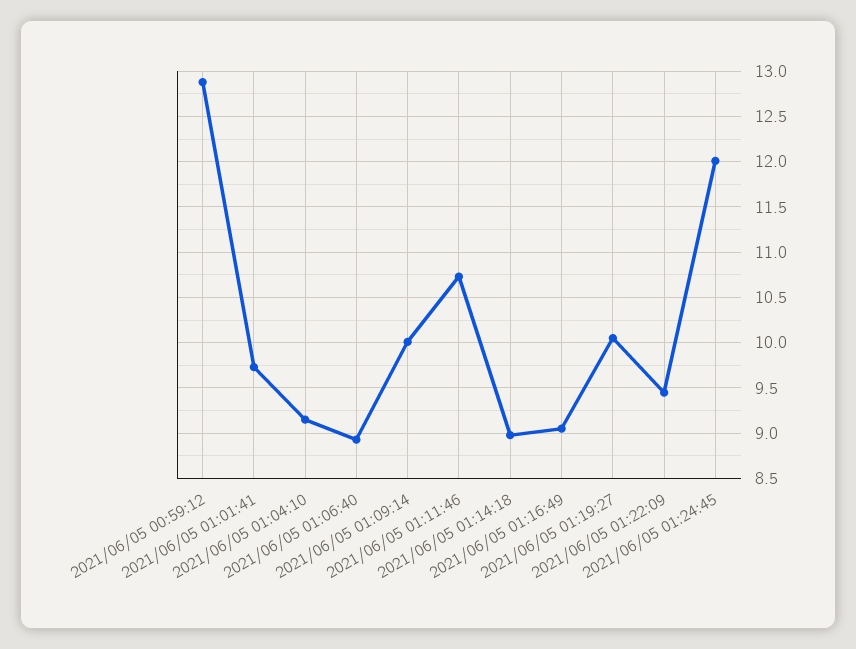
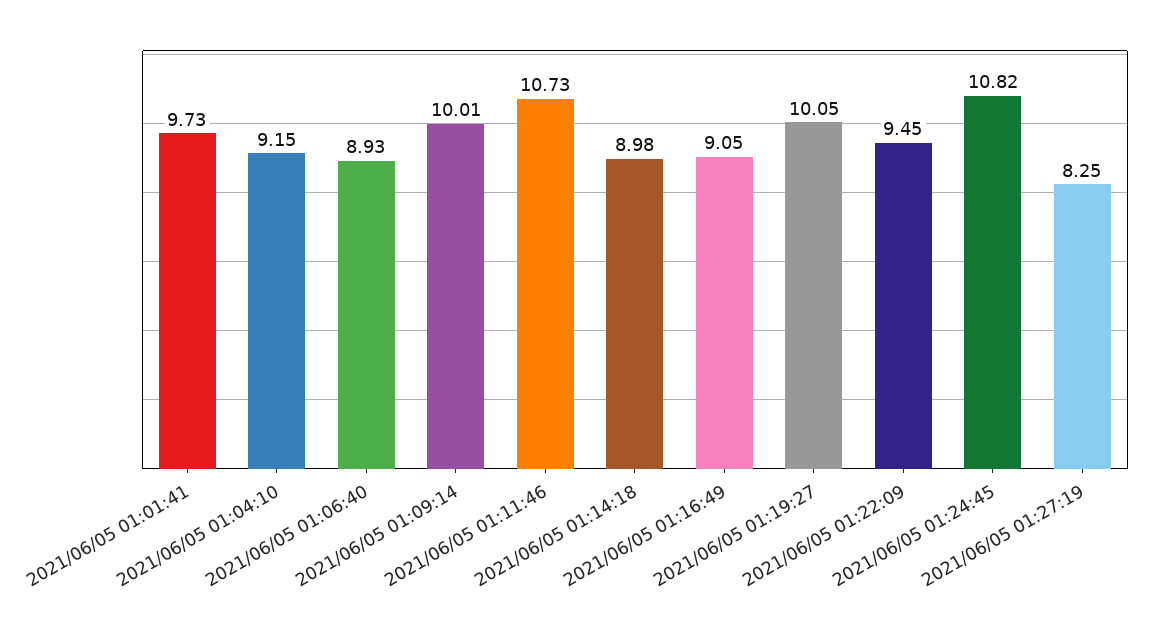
2021/06/05 00:59:12: 12.9 -> none
2021/06/05 01:24:45: 12 -> 10.82
2021/06/05 01:27:19: none -> 8.25

